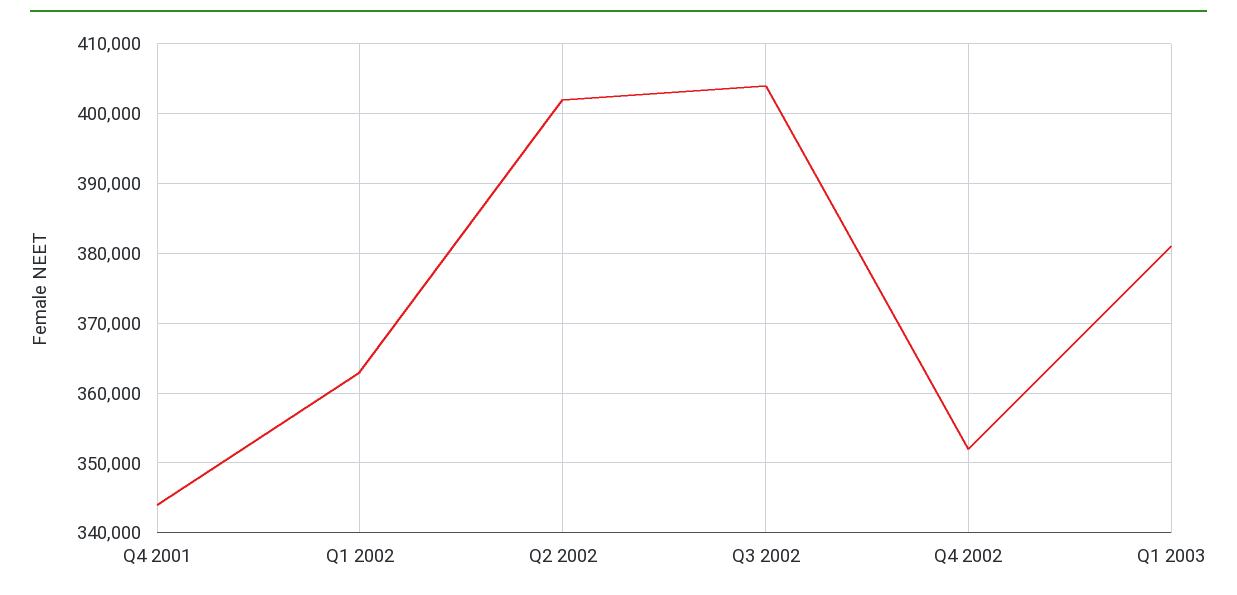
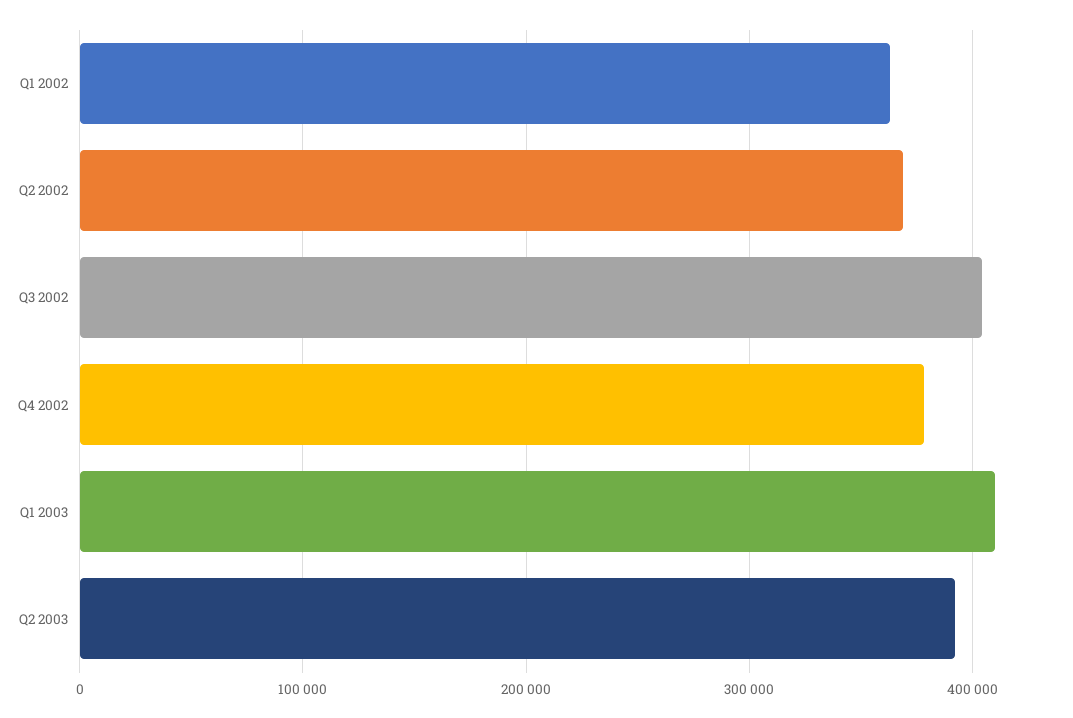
Q4 2001: 344000 -> none
Q2 2002: 402000 -> 370000
Q4 2002: 352000 -> 380000
Q1 2003: 381000 -> 410000
Q2 2003: none -> 390000

